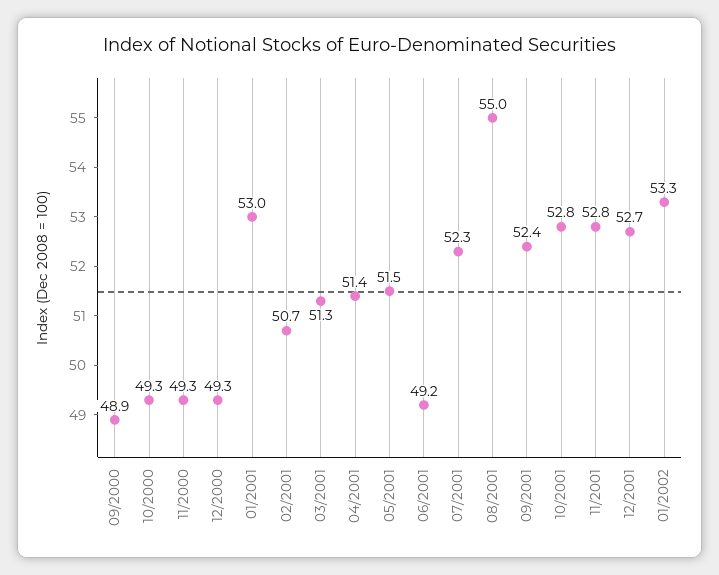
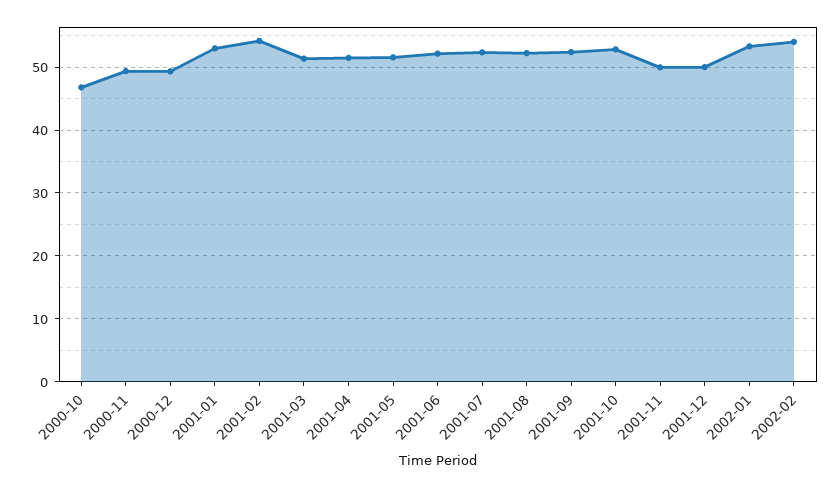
09/2000: 48.9 -> none
10/2000: 49.3 -> 47
02/2001: 50.7 -> 54
06/2001: 49.2 -> 52
08/2001: 55 -> 52
11/2001: 52.8 -> 50
12/2001: 52.7 -> 50
2002-02: none -> 54

